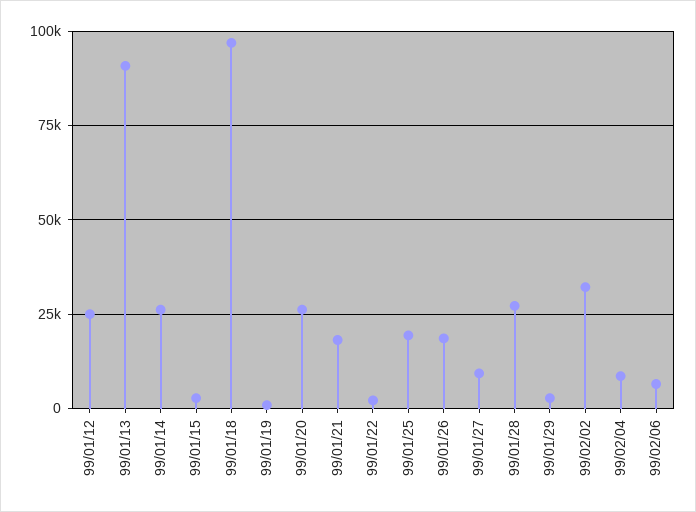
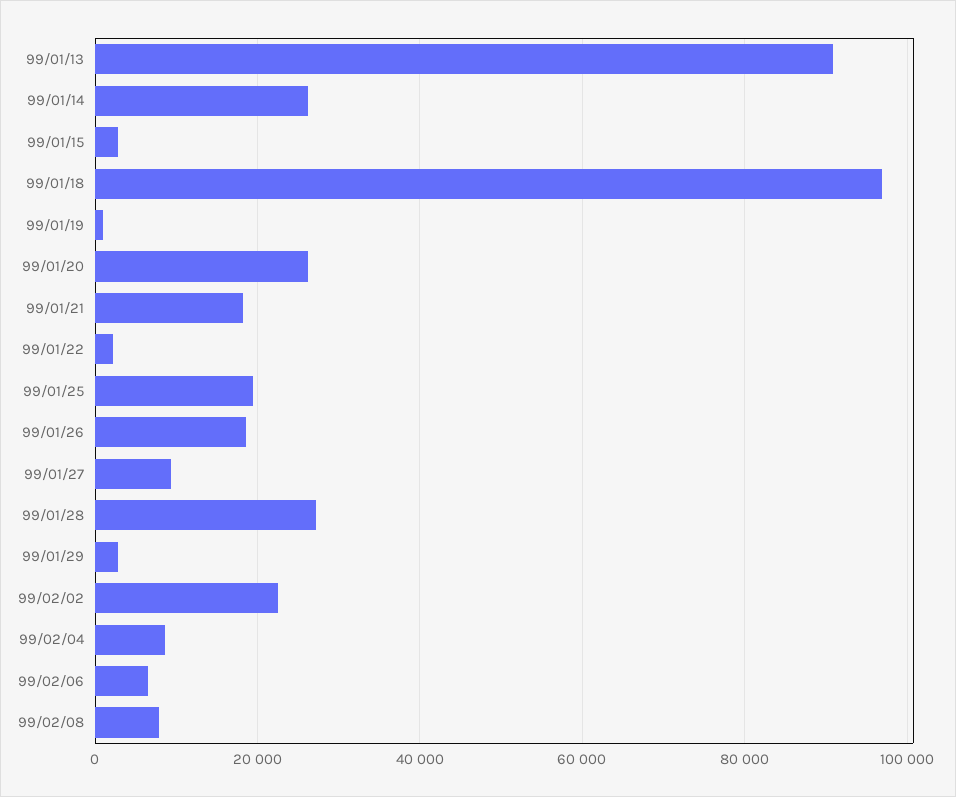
99/01/12: 25000 -> none
99/02/02: 32500 -> 22000
99/02/08: none -> 8000

